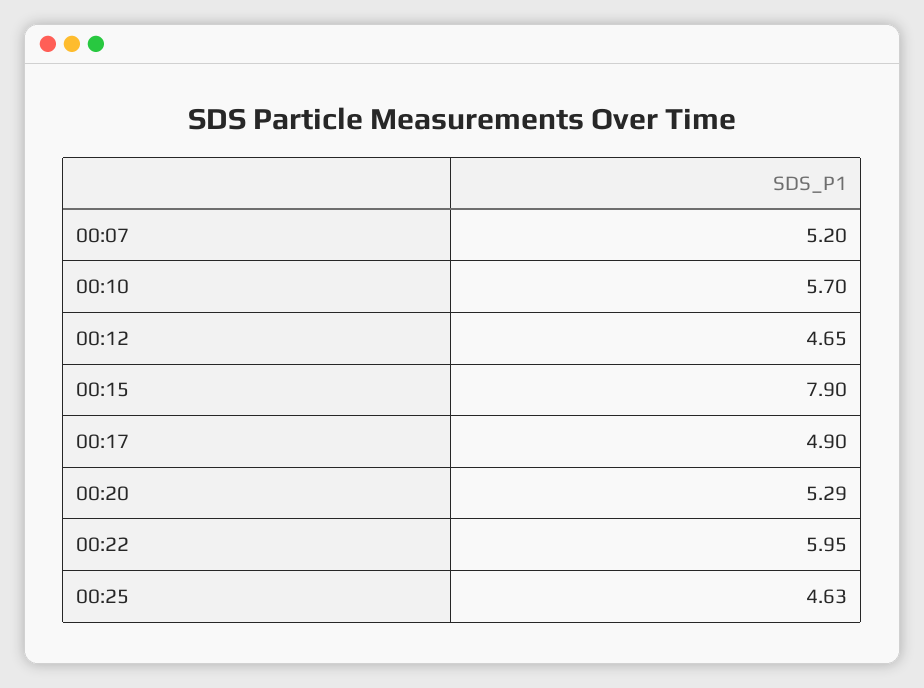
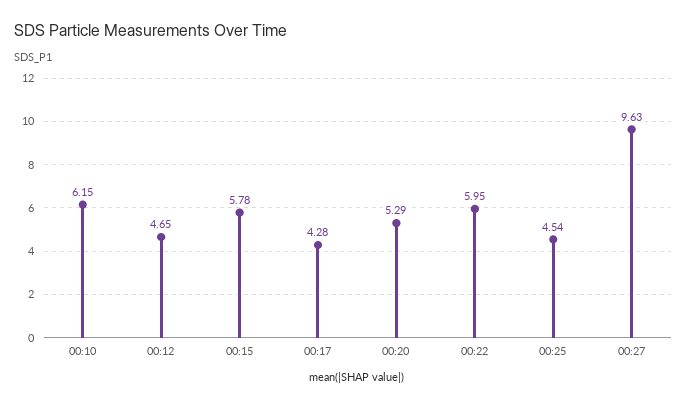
00:07: 5.2 -> none
00:10: 5.7 -> 6.15
00:15: 7.9 -> 5.78
00:17: 4.9 -> 4.28
00:25: 4.63 -> 4.54
00:27: none -> 9.63

